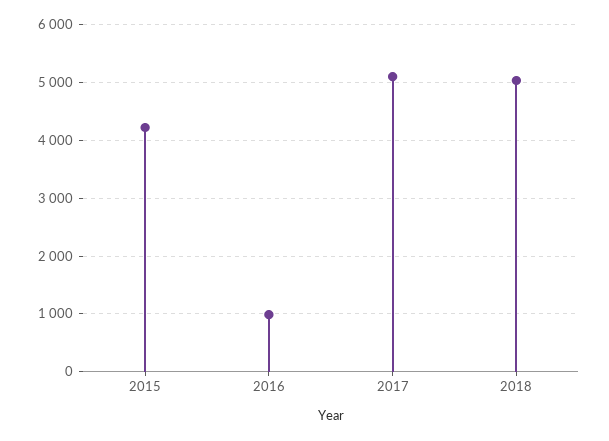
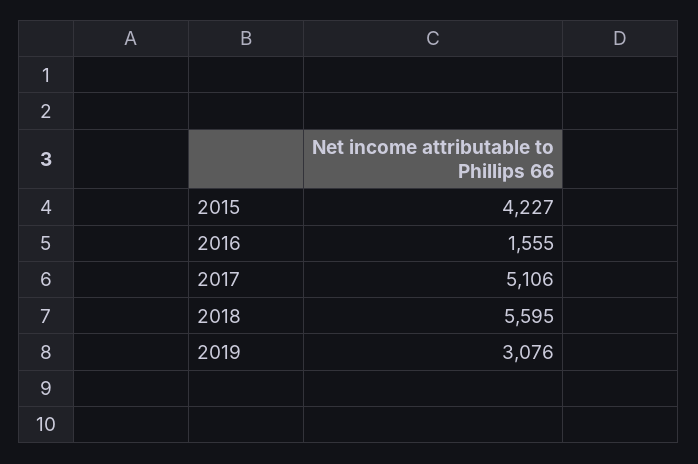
2016: 1000 -> 1555
2018: 5000 -> 5595
2019: none -> 3076

